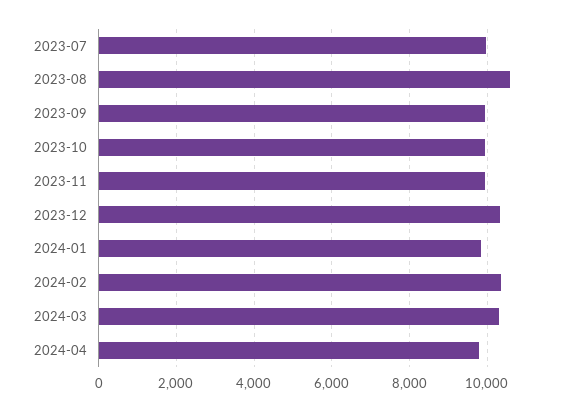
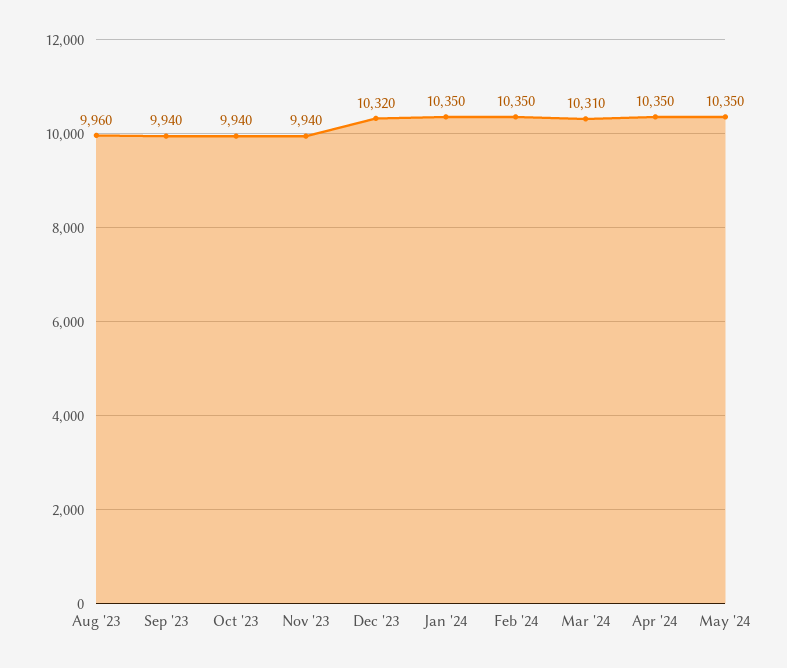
2023-07: 10000 -> none
2023-08: 10600 -> 9960
2024-01: 9800 -> 10350
2024-04: 9800 -> 10350
May '24: none -> 10350

